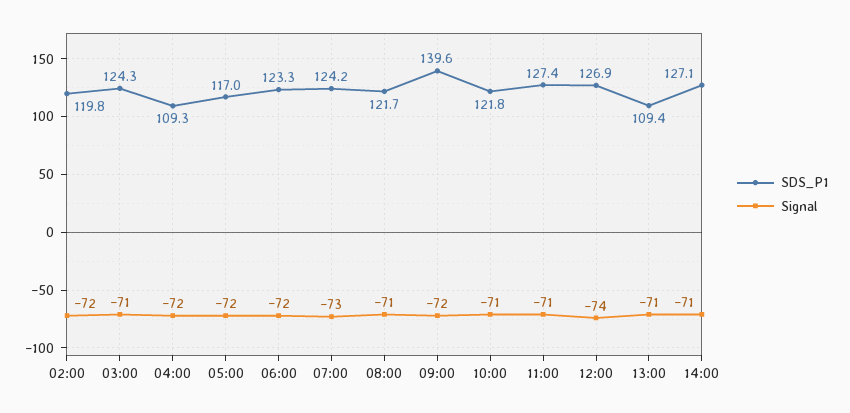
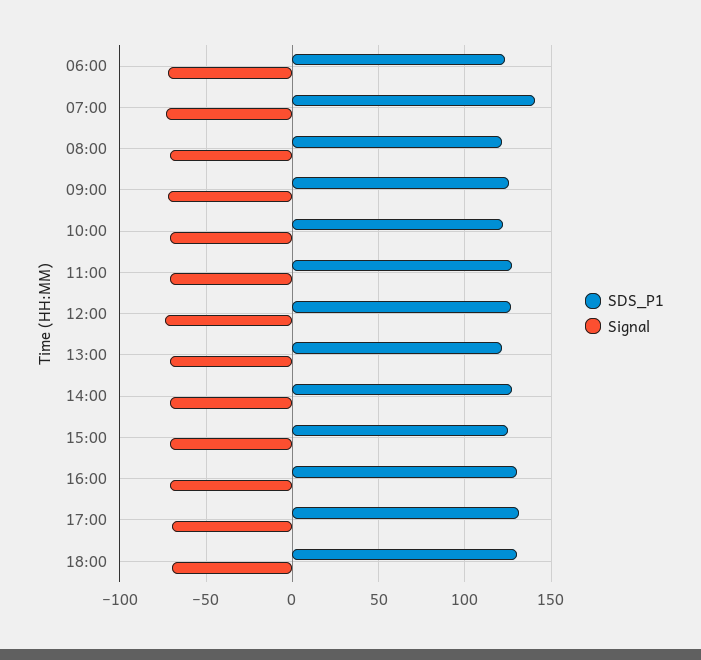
SDS_P1, 02:00: 119.8 -> none
Signal, 02:00: -72 -> none
SDS_P1, 03:00: 124.3 -> none
Signal, 03:00: -71 -> none
SDS_P1, 04:00: 109.3 -> none
Signal, 04:00: -72 -> none
SDS_P1, 05:00: 117 -> none
Signal, 05:00: -72 -> none
SDS_P1, 07:00: 124.2 -> 140
SDS_P1, 09:00: 139.6 -> 125
SDS_P1, 13:00: 109.4 -> 120
SDS_P1, 15:00: none -> 125
Signal, 15:00: none -> -70
SDS_P1, 16:00: none -> 130
Signal, 16:00: none -> -70
SDS_P1, 17:00: none -> 130
Signal, 17:00: none -> -70
SDS_P1, 18:00: none -> 130
Signal, 18:00: none -> -70

